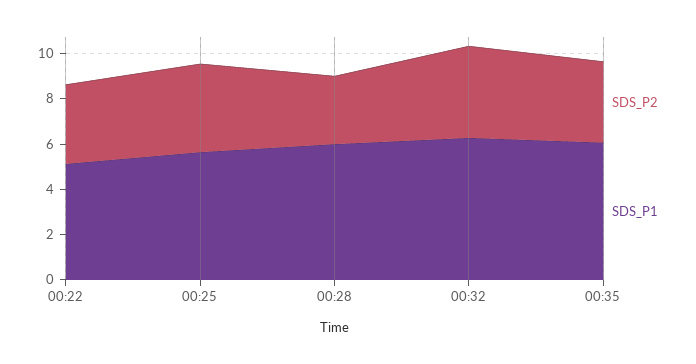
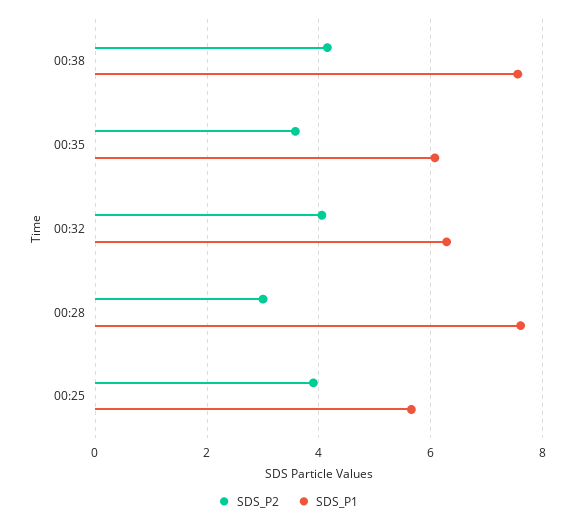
SDS_P2, 00:22: 3.5 -> none
SDS_P1, 00:22: 5 -> none
SDS_P1, 00:28: 6 -> 7.6
SDS_P2, 00:38: none -> 4.2
SDS_P1, 00:38: none -> 7.6

